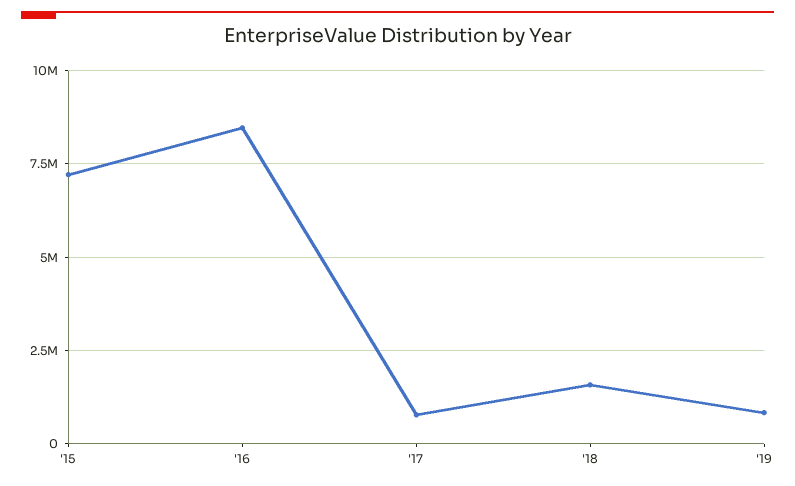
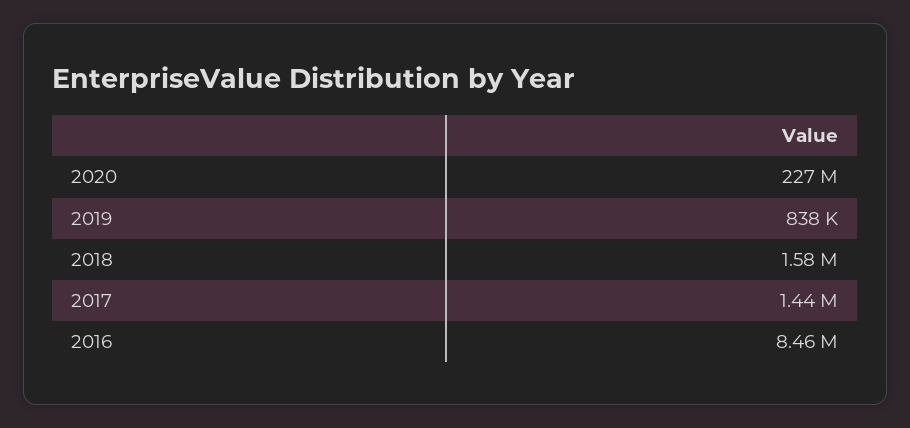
'15: 7250000 -> none
'17: 750000 -> 1440000
2020: none -> 227000000

